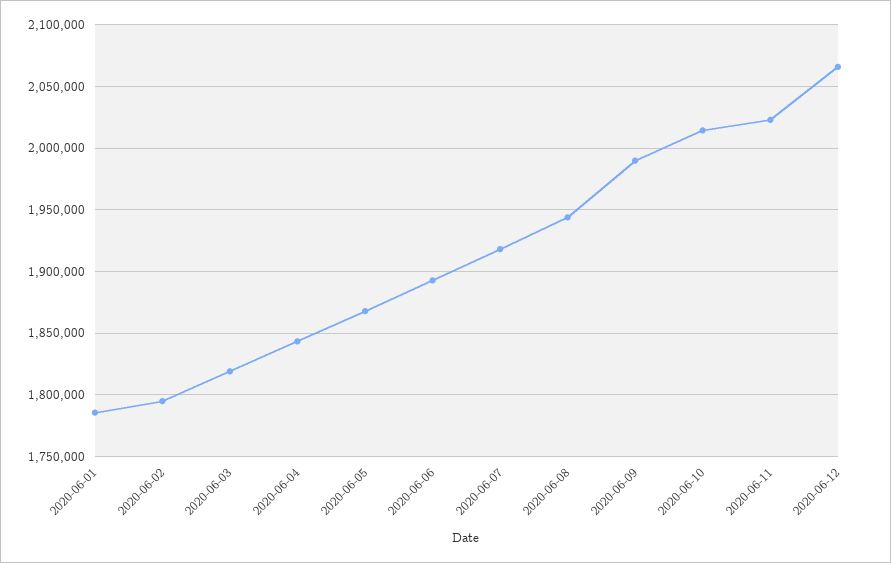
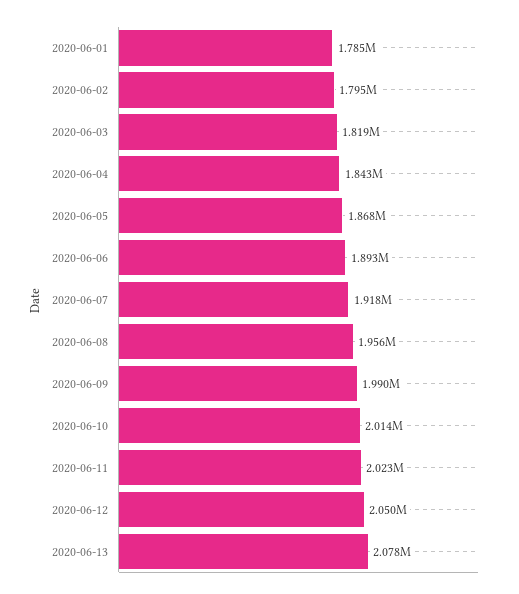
2020-06-08: 1945000 -> 1956000
2020-06-12: 2065000 -> 2050000
2020-06-13: none -> 2078000

